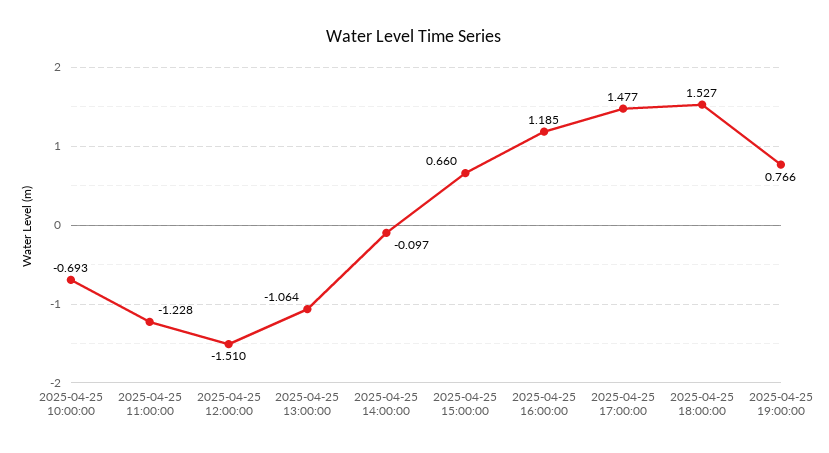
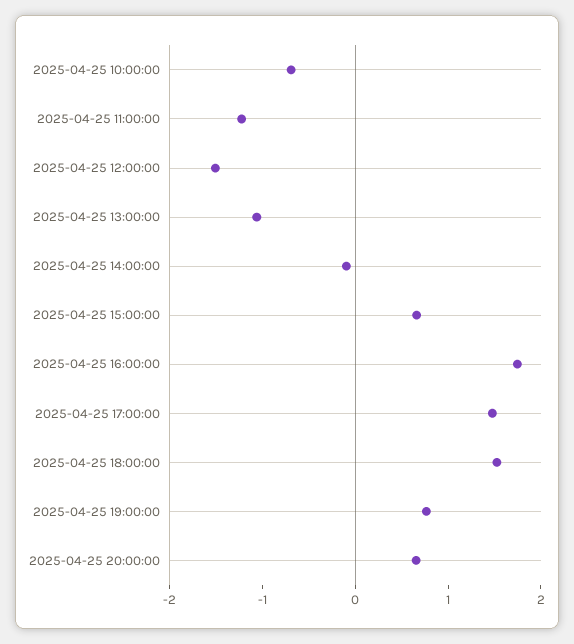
2025-04-25 16:00:00: 1.185 -> 1.8
2025-04-25 20:00:00: none -> 0.6

